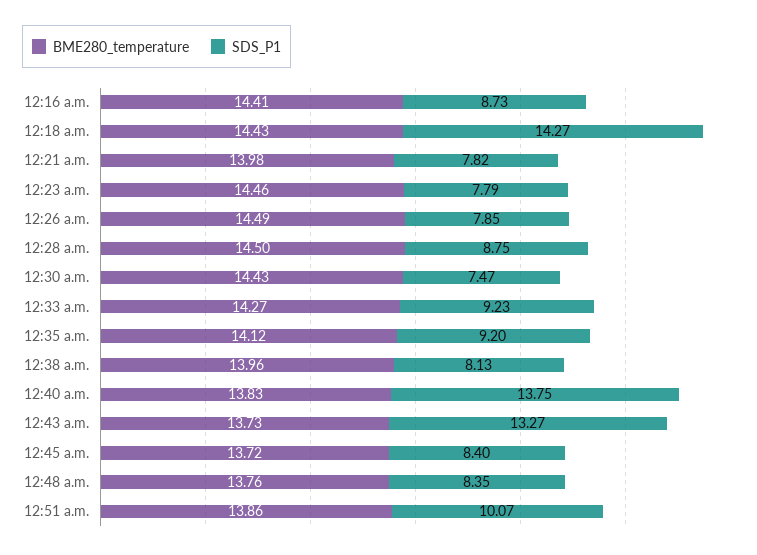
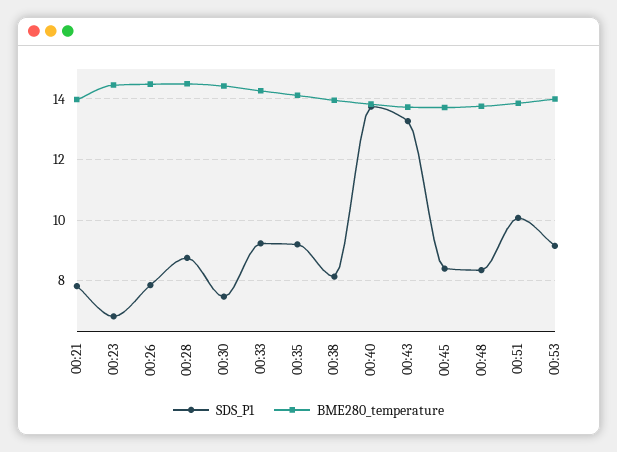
BME280_temperature, 12:16 a.m.: 14.41 -> none
SDS_P1, 12:16 a.m.: 8.73 -> none
BME280_temperature, 12:18 a.m.: 14.43 -> none
SDS_P1, 12:18 a.m.: 14.27 -> none
SDS_P1, 12:23 a.m.: 7.79 -> 6.8
SDS_P1, 00:53: none -> 9.2
BME280_temperature, 00:53: none -> 14

